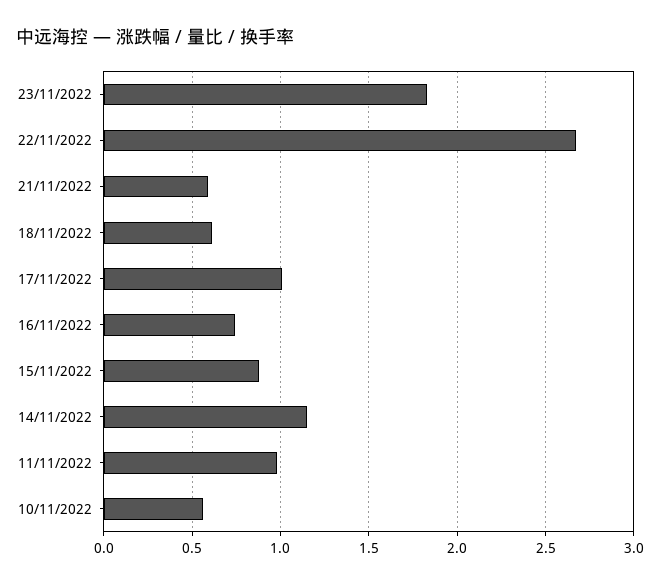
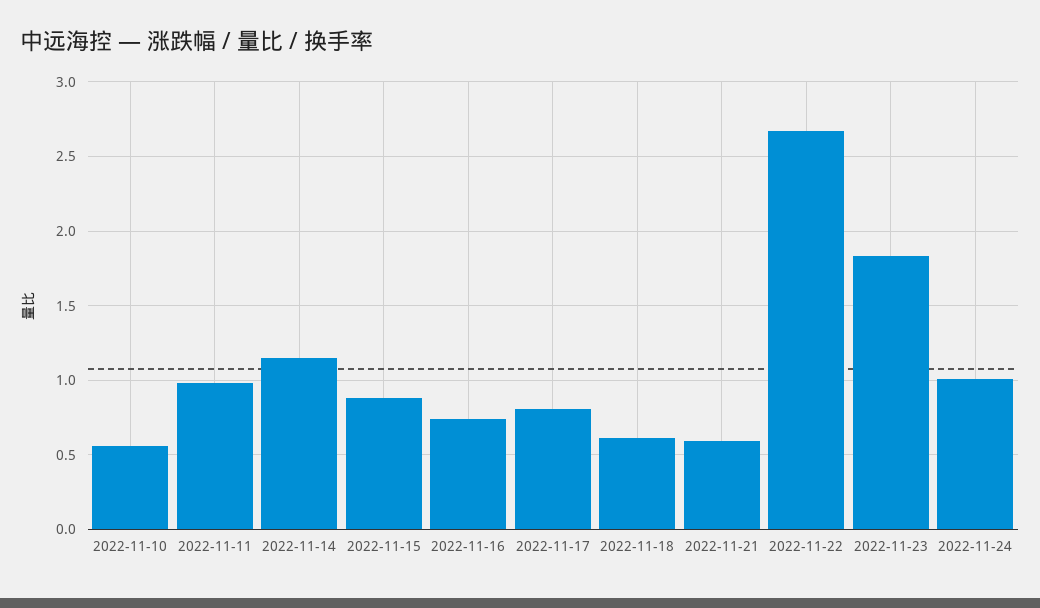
17/11/2022: 1 -> 0.8
2022-11-24: none -> 1

